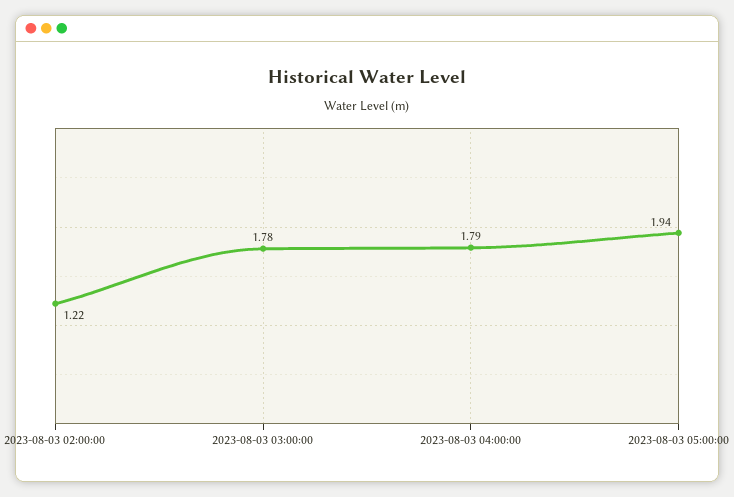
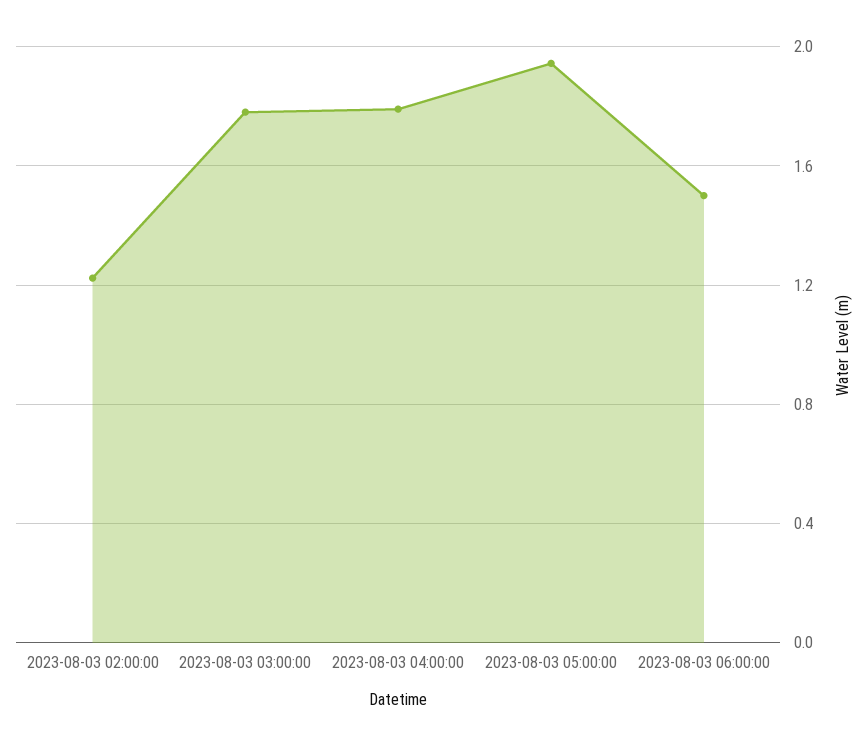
2023-08-03 06:00:00: none -> 1.5

